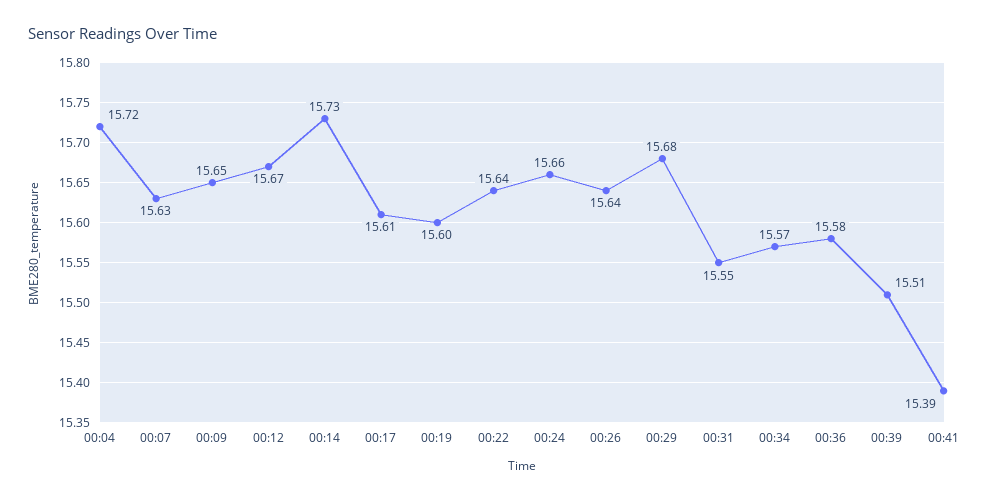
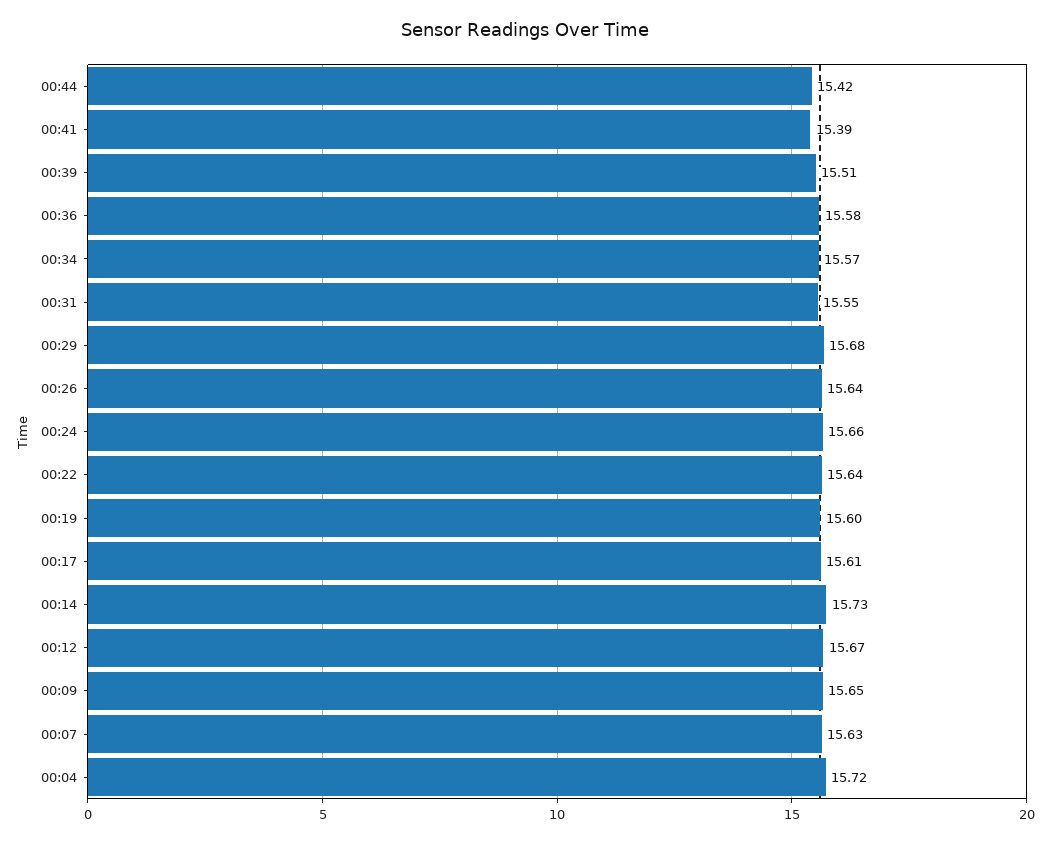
00:44: none -> 15.42

